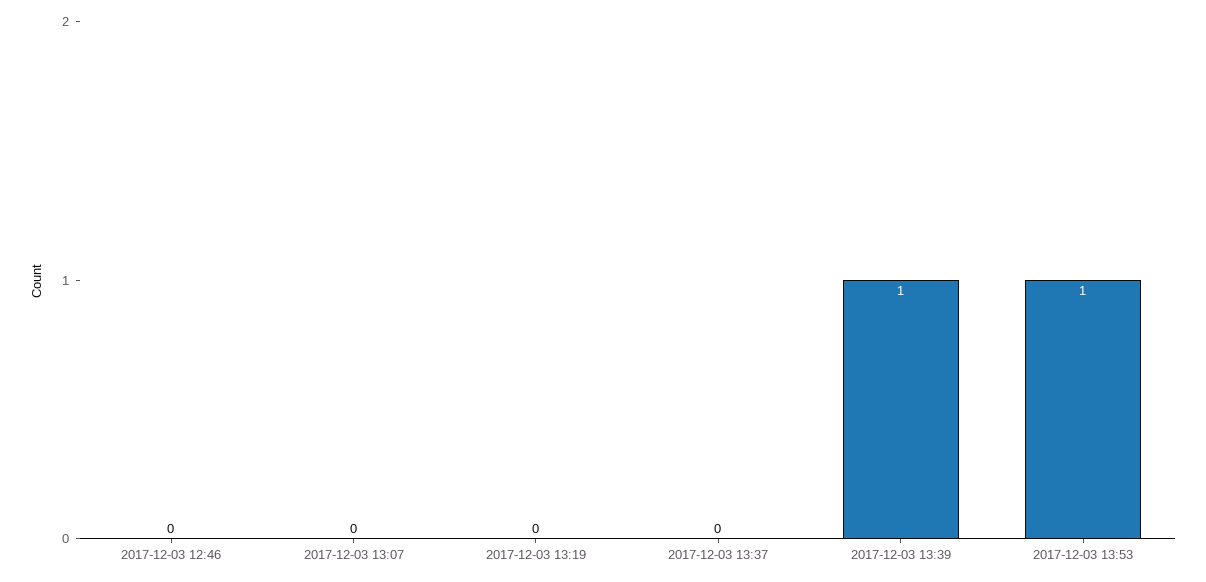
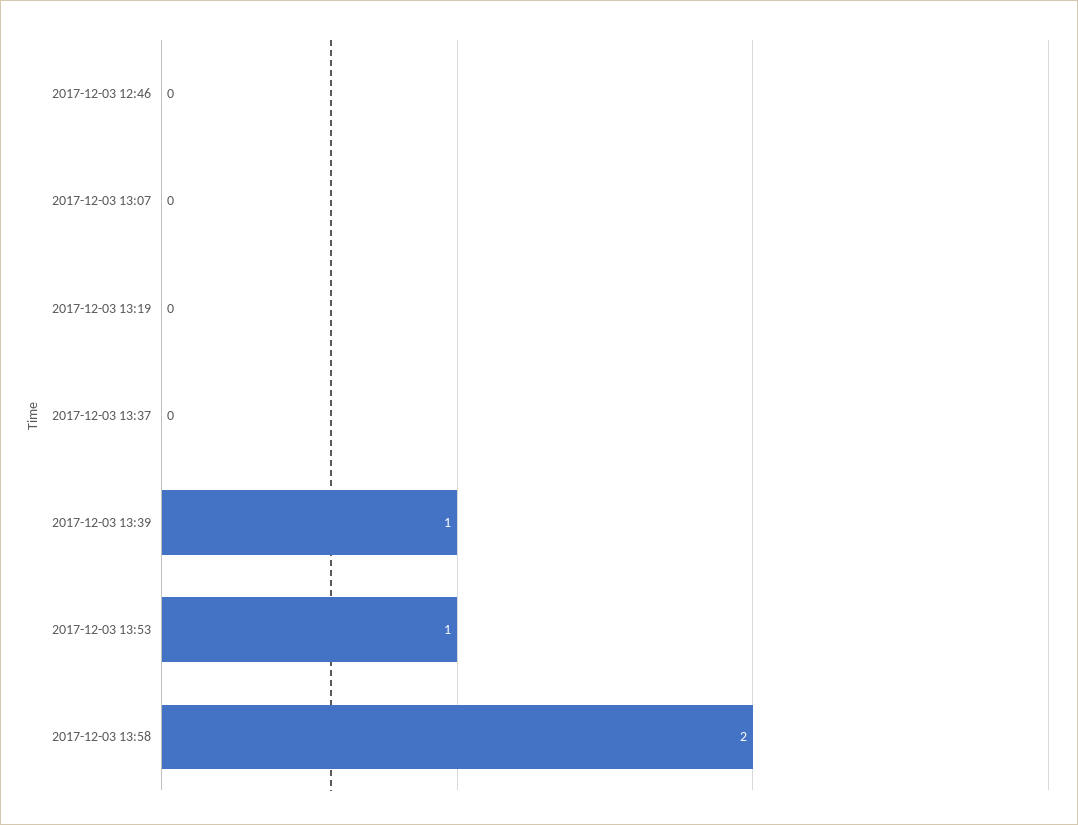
2017-12-03 13:58: none -> 2

